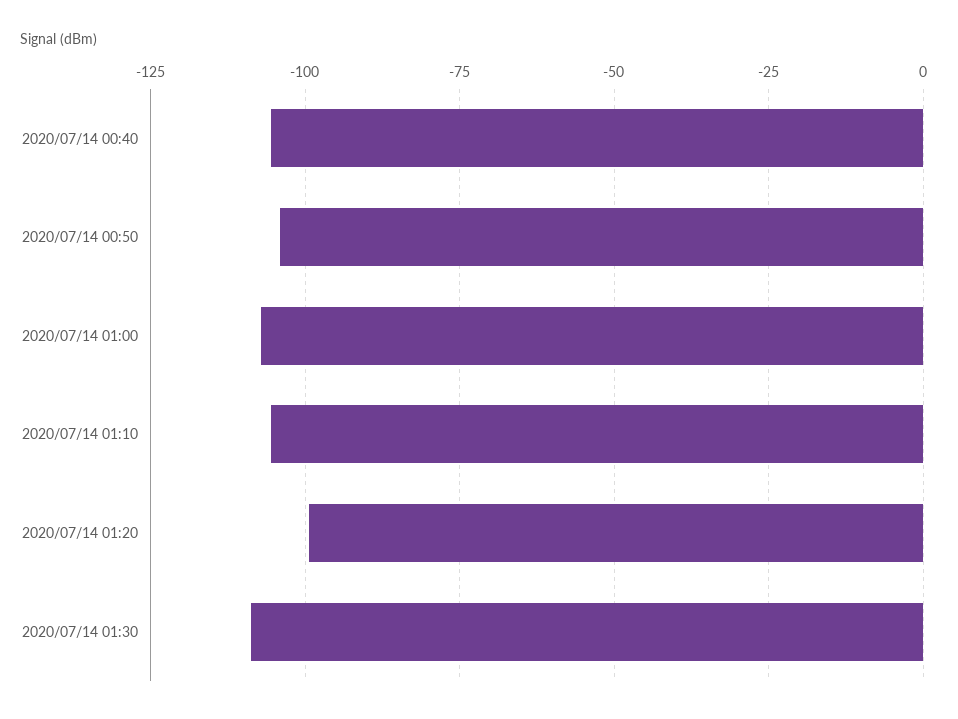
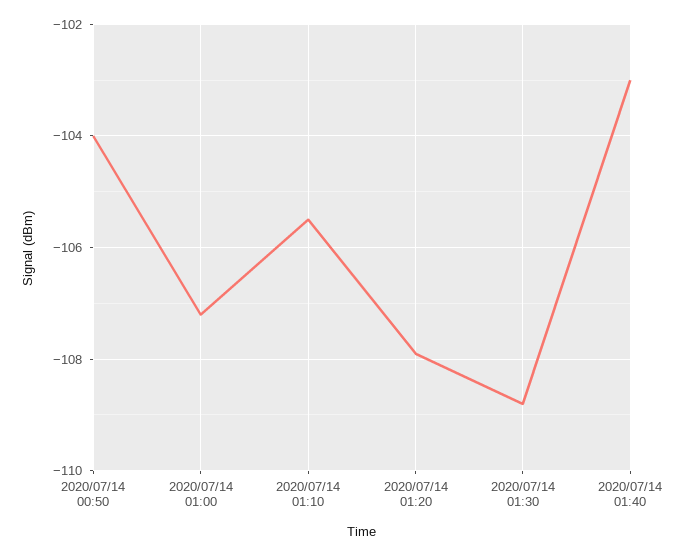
2020/07/14 00:40: -105 -> none
2020/07/14 01:20: -100 -> -108
2020/07/14 01:40: none -> -103

